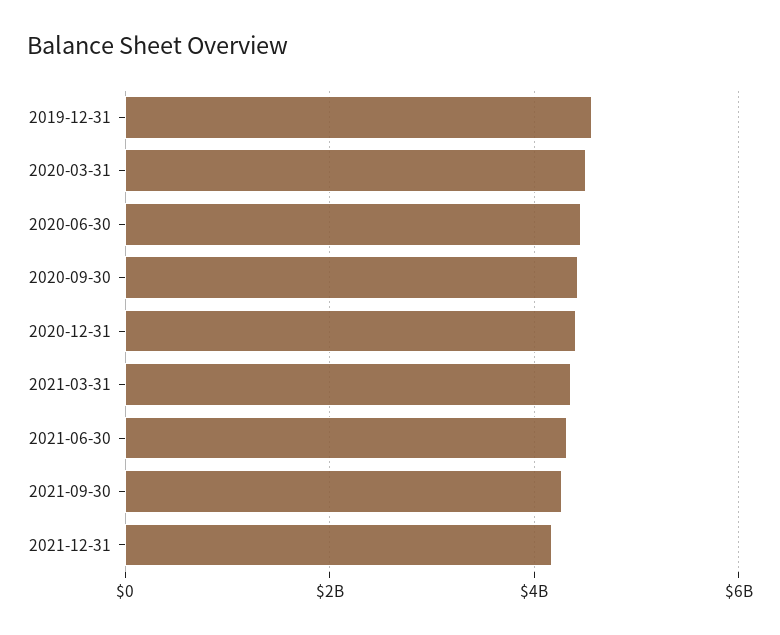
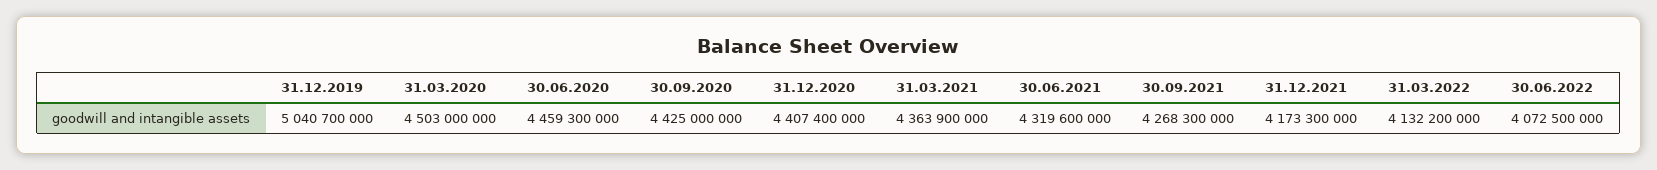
2019-12-31: 4600000000 -> 5040700000
31.03.2022: none -> 4132200000
30.06.2022: none -> 4072500000

